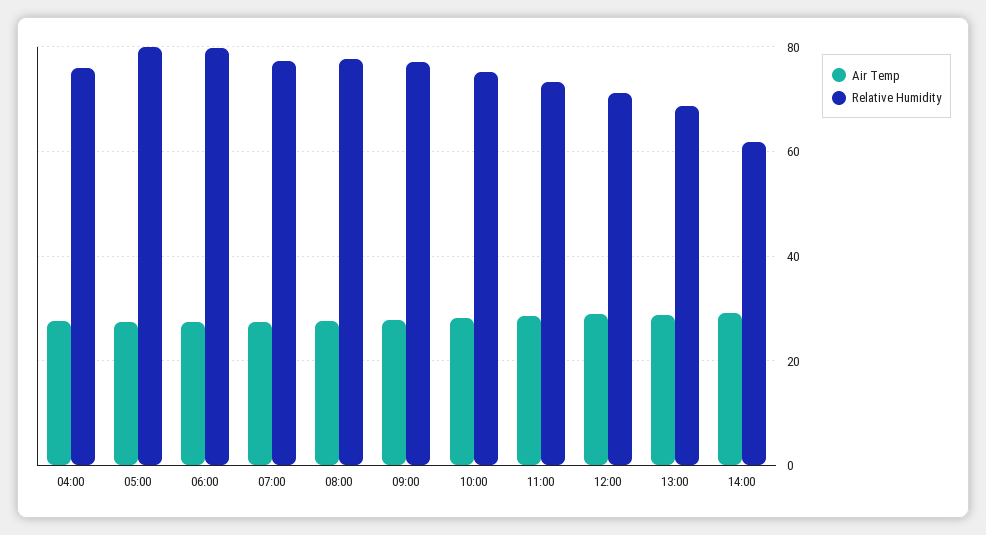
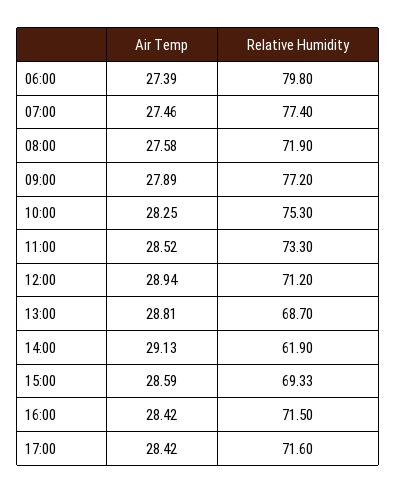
Air Temp, 04:00: 28 -> none
Relative Humidity, 04:00: 76 -> none
Air Temp, 05:00: 28 -> none
Relative Humidity, 05:00: 80 -> none
Relative Humidity, 08:00: 78 -> 71.9
Air Temp, 15:00: none -> 28.59
Relative Humidity, 15:00: none -> 69.33
Air Temp, 16:00: none -> 28.42
Relative Humidity, 16:00: none -> 71.5
Air Temp, 17:00: none -> 28.42
Relative Humidity, 17:00: none -> 71.6

